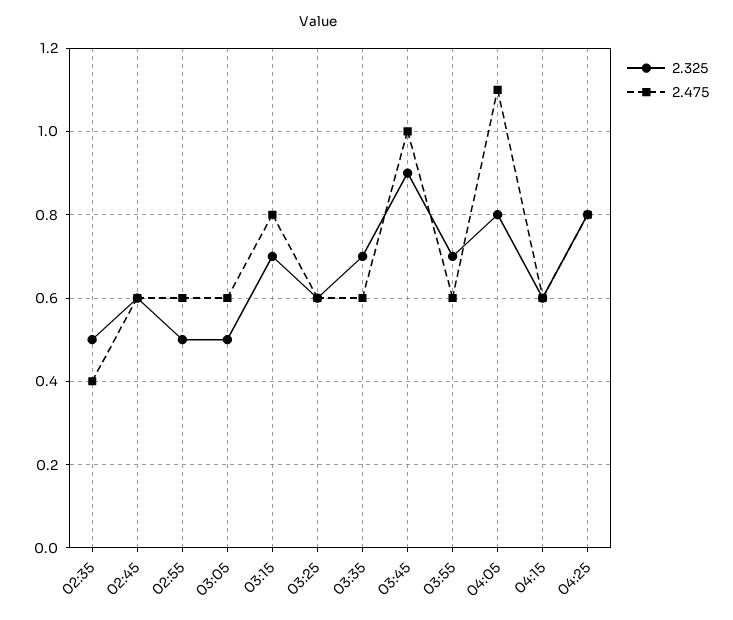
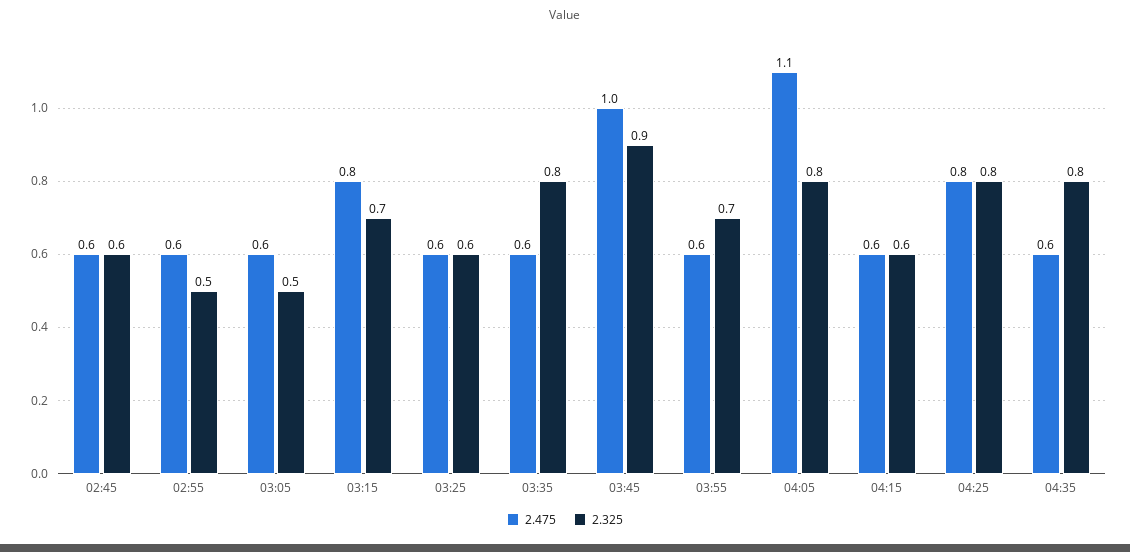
2.325, 02:35: 0.5 -> none
2.475, 02:35: 0.4 -> none
2.325, 03:35: 0.7 -> 0.8
2.475, 04:35: none -> 0.6
2.325, 04:35: none -> 0.8

